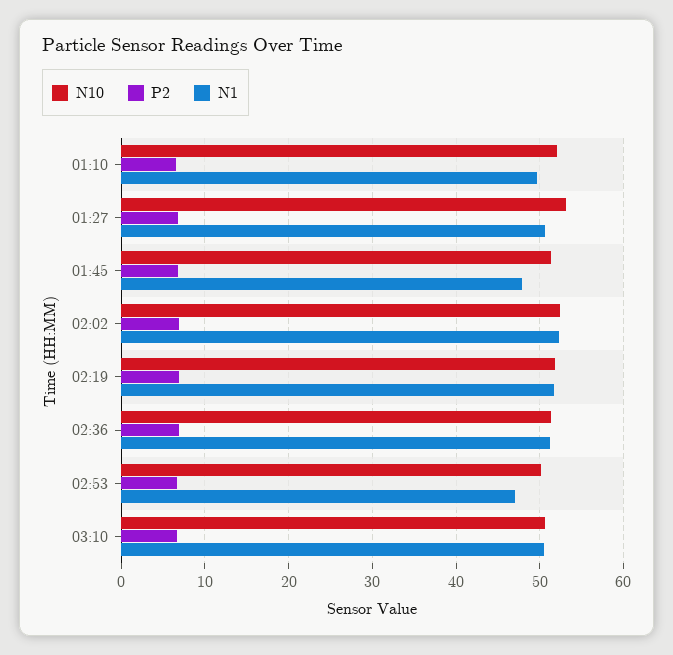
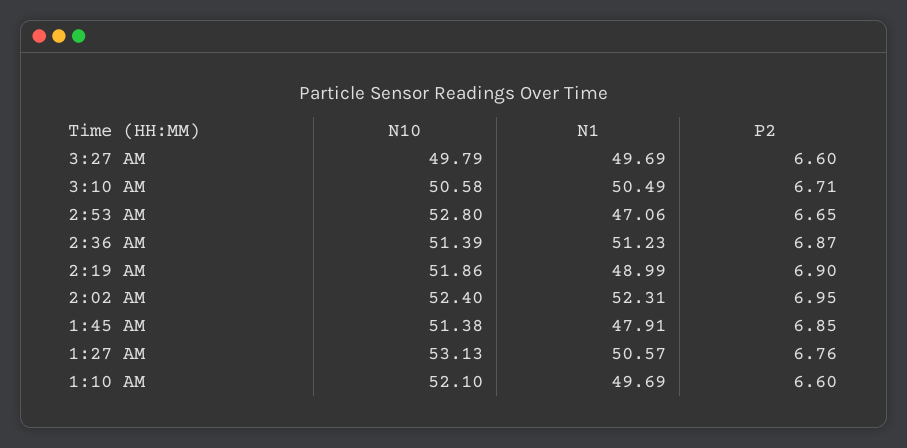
N1, 02:19: 52 -> 48.99
N10, 02:53: 50 -> 52.8
N10, 3:27 AM: none -> 49.79
N1, 3:27 AM: none -> 49.69
P2, 3:27 AM: none -> 6.6

